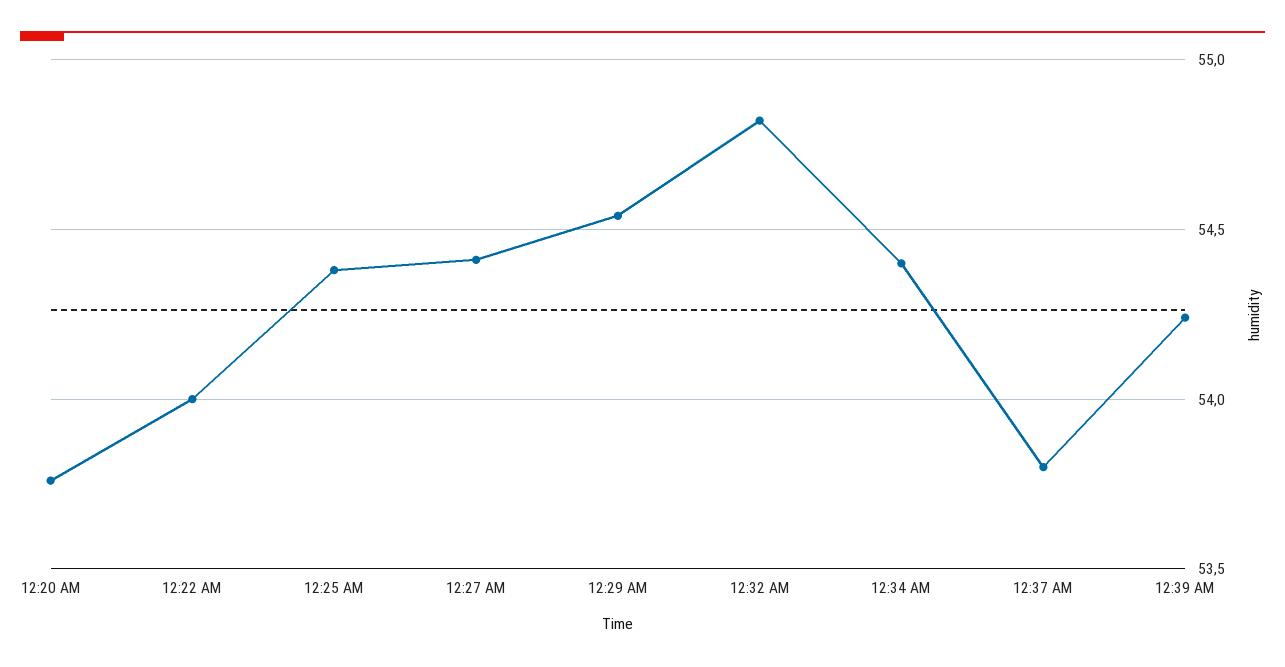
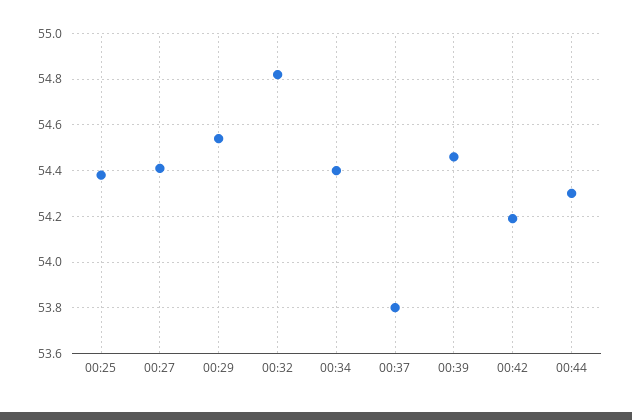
12:20 AM: 53.75 -> none
12:22 AM: 54 -> none
12:39 AM: 54.25 -> 54.45
00:42: none -> 54.2
00:44: none -> 54.3

